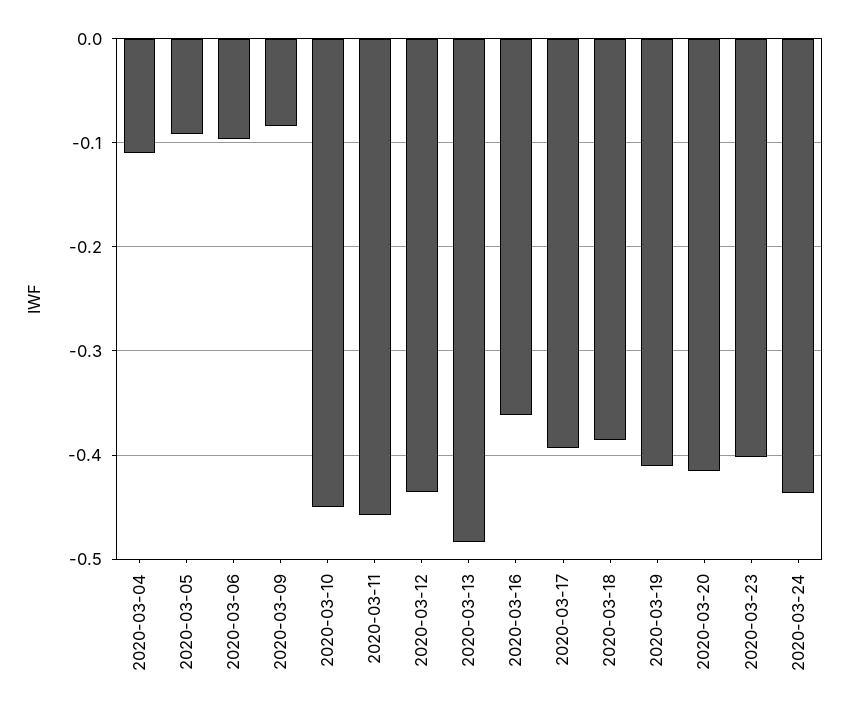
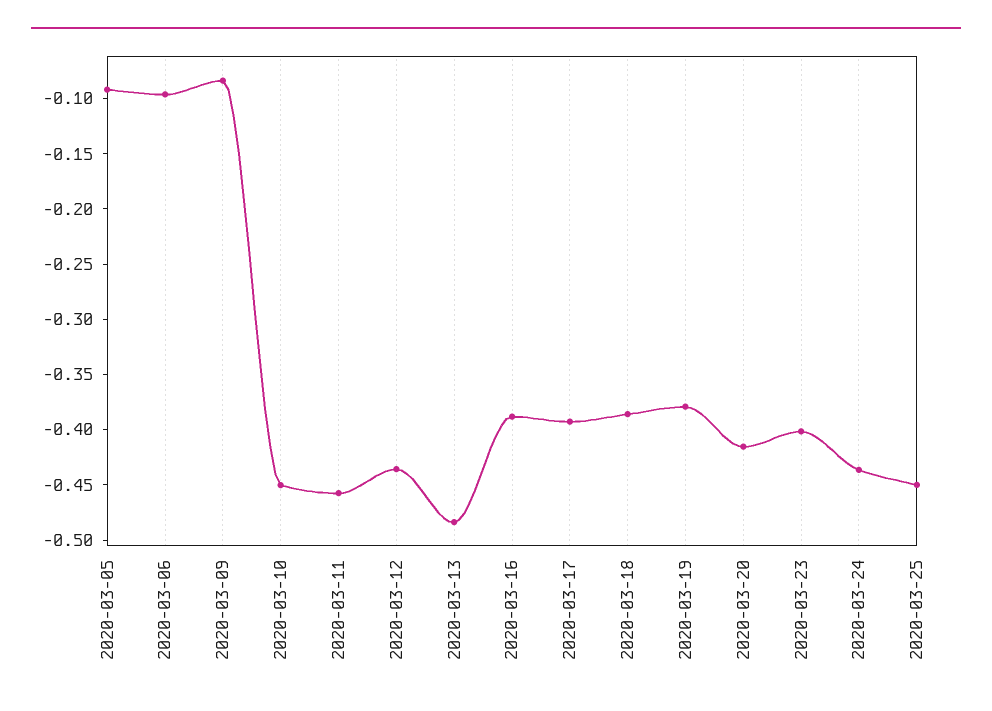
2020-03-04: -0.11 -> none
2020-03-16: -0.36 -> -0.39
2020-03-19: -0.41 -> -0.38
2020-03-25: none -> -0.45

